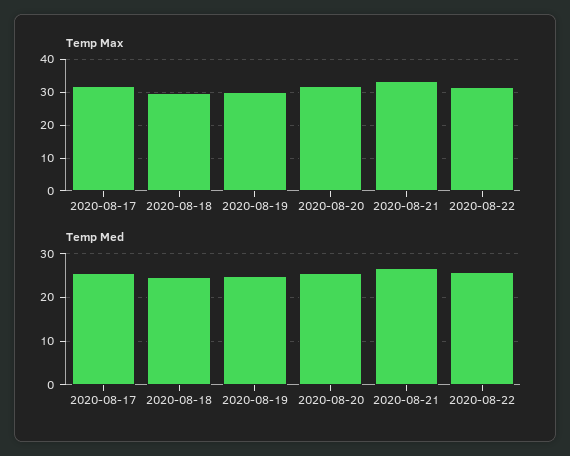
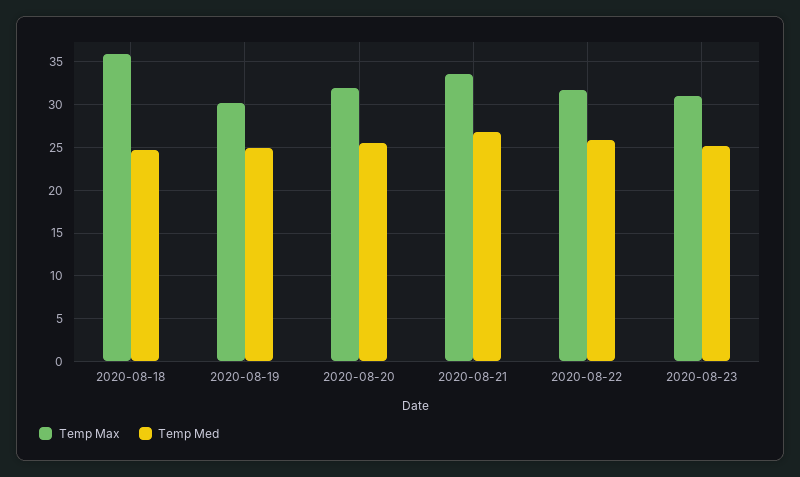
Temp Max, 2020-08-17: 32 -> none
Temp Max, 2020-08-18: 30 -> 36
Temp Med, 2020-08-17: 26 -> none
Temp Max, 2020-08-23: none -> 31
Temp Med, 2020-08-23: none -> 25

